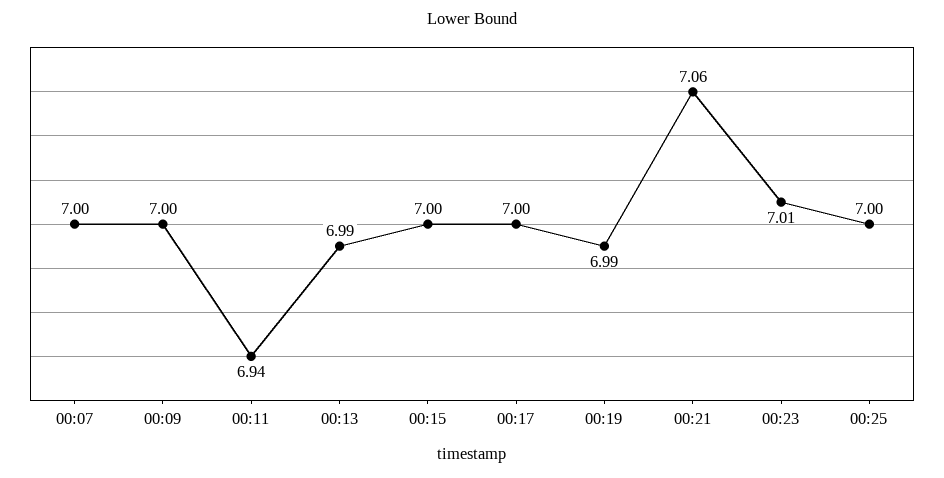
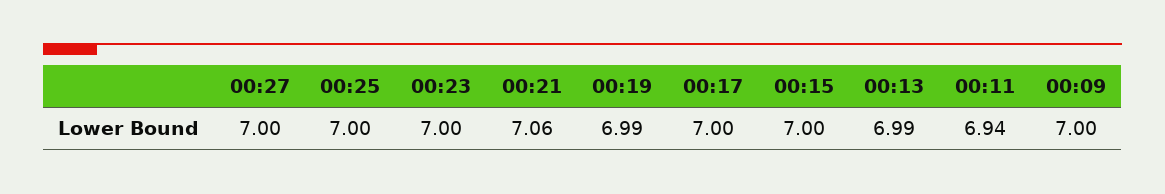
00:07: 7 -> none
00:23: 7.01 -> 7
00:27: none -> 7

